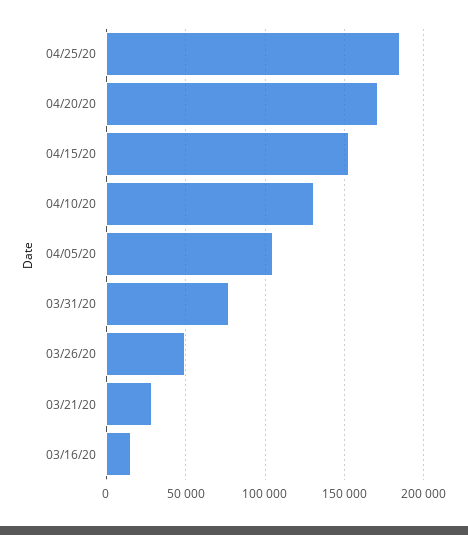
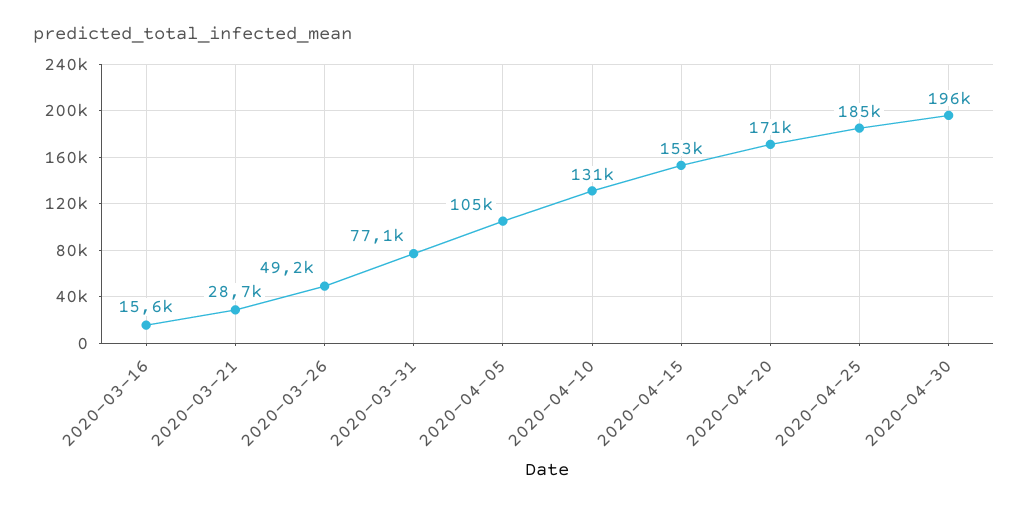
2020-04-30: none -> 196000

